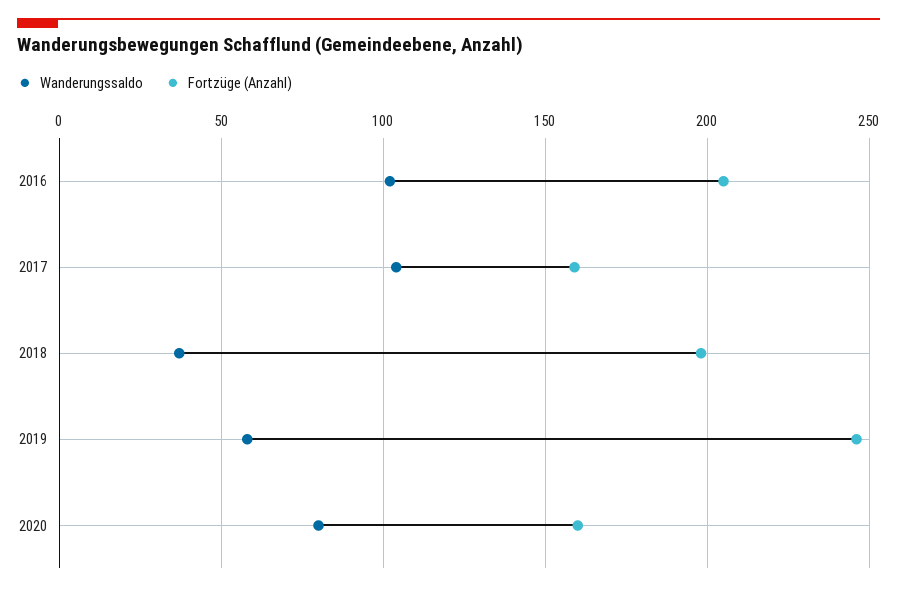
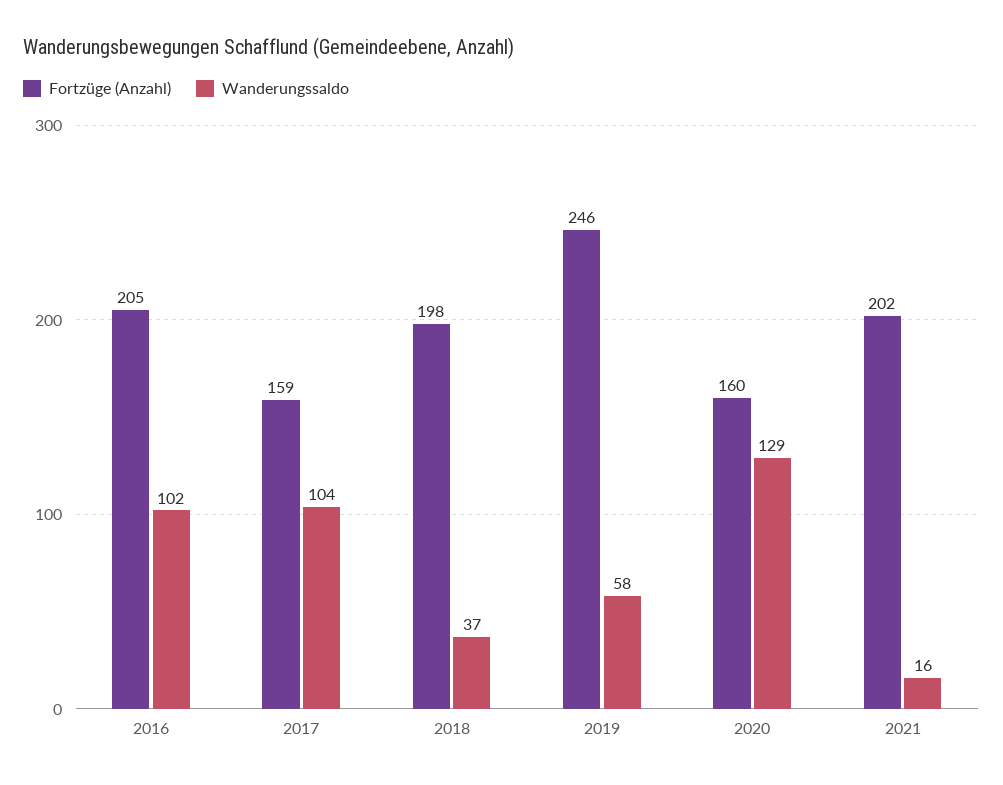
Wanderungssaldo, 2020: 80 -> 129
Fortzüge (Anzahl), 2021: none -> 202
Wanderungssaldo, 2021: none -> 16

